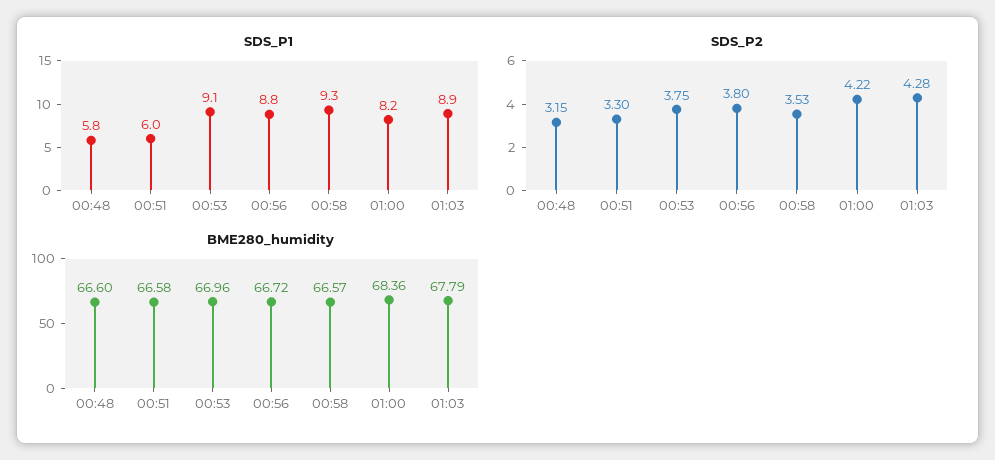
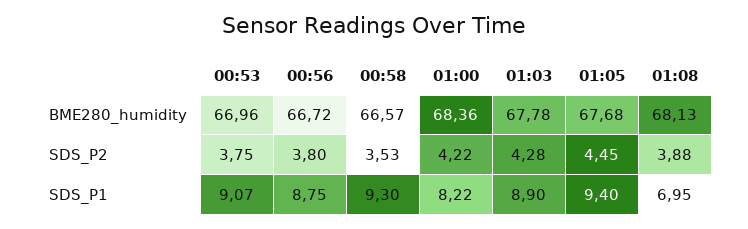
SDS_P1, 00:48: 5.8 -> none
SDS_P1, 00:51: 6 -> none
SDS_P2, 00:48: 3.15 -> none
SDS_P2, 00:51: 3.3 -> none
BME280_humidity, 00:48: 66.6 -> none
BME280_humidity, 00:51: 66.58 -> none
BME280_humidity, 01:03: 67.79 -> 67.78
BME280_humidity, 01:05: none -> 67.68
BME280_humidity, 01:08: none -> 68.13
SDS_P2, 01:05: none -> 4.45
SDS_P2, 01:08: none -> 3.88
SDS_P1, 01:05: none -> 9.4
SDS_P1, 01:08: none -> 6.95

